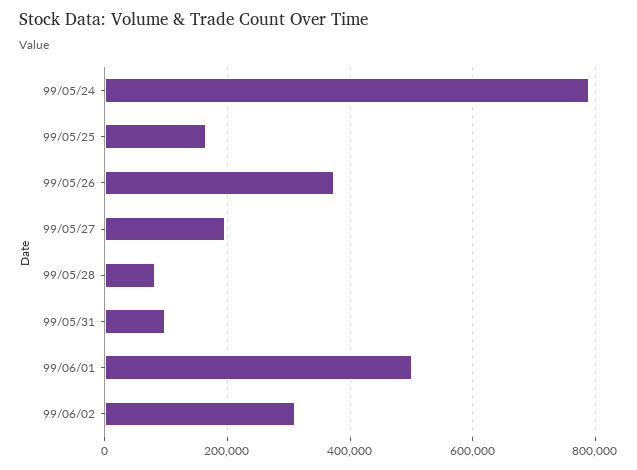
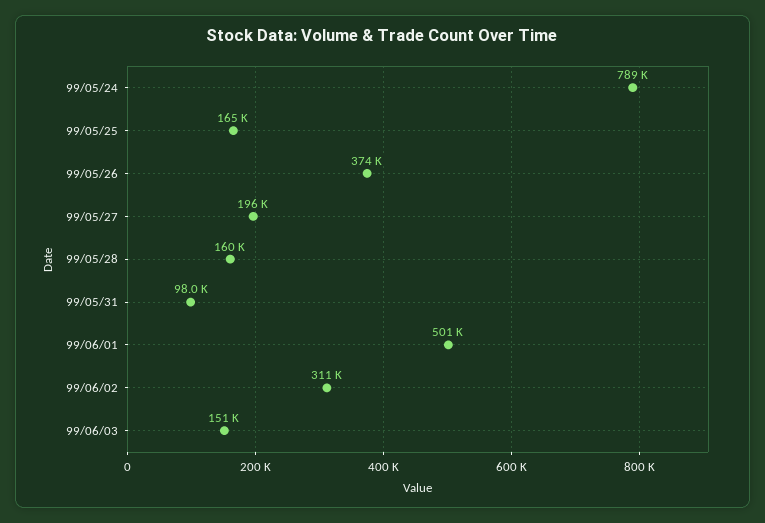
99/05/28: 80000 -> 160000
99/06/03: none -> 151000

